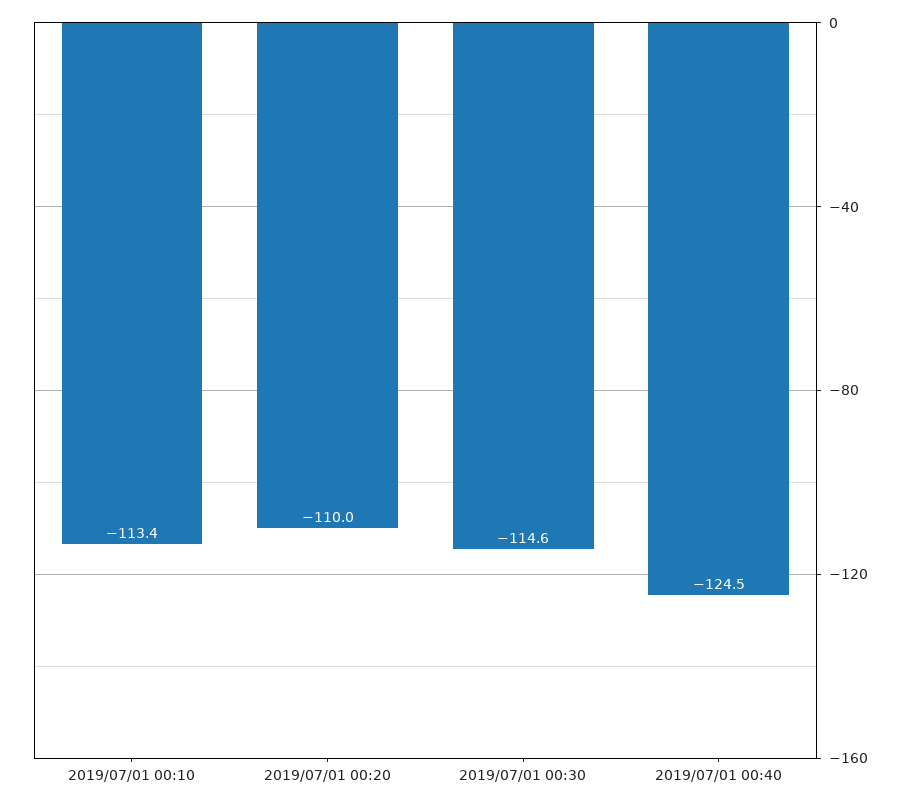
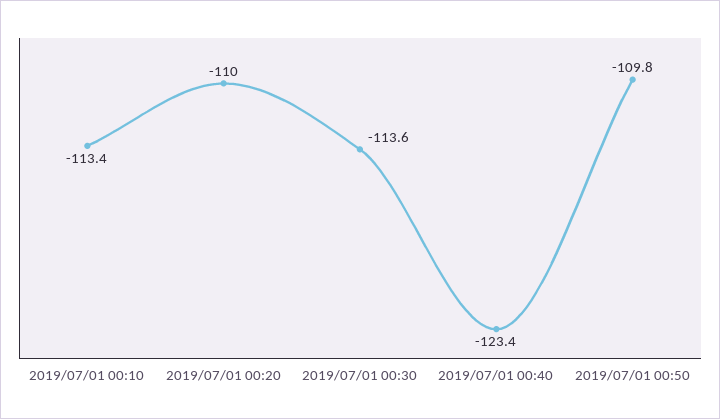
2019/07/01 00:30: -114.6 -> -113.6
2019/07/01 00:40: -124.5 -> -123.4
2019/07/01 00:50: none -> -109.8

